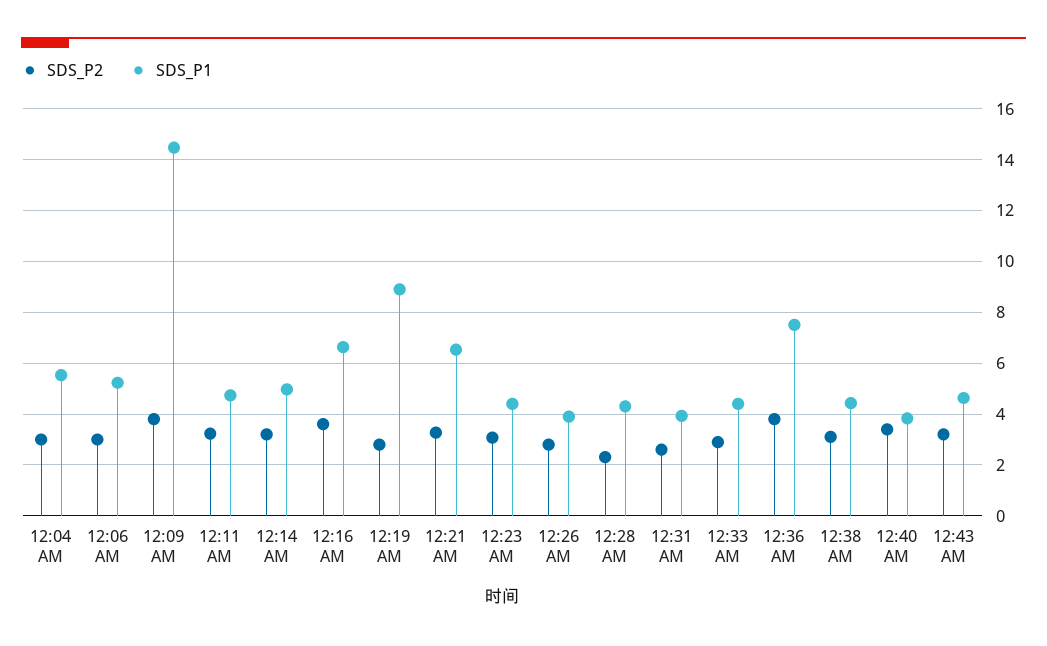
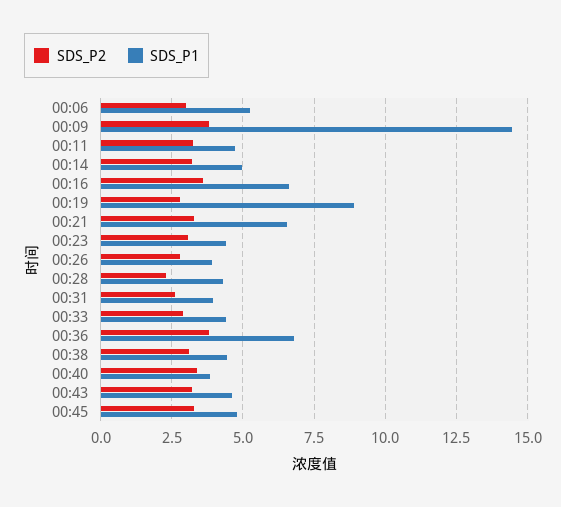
SDS_P2, 12:04 AM: 3 -> none
SDS_P1, 12:04 AM: 5.5 -> none
SDS_P1, 12:36 AM: 7.5 -> 6.75
SDS_P2, 00:45: none -> 3.25
SDS_P1, 00:45: none -> 4.75

